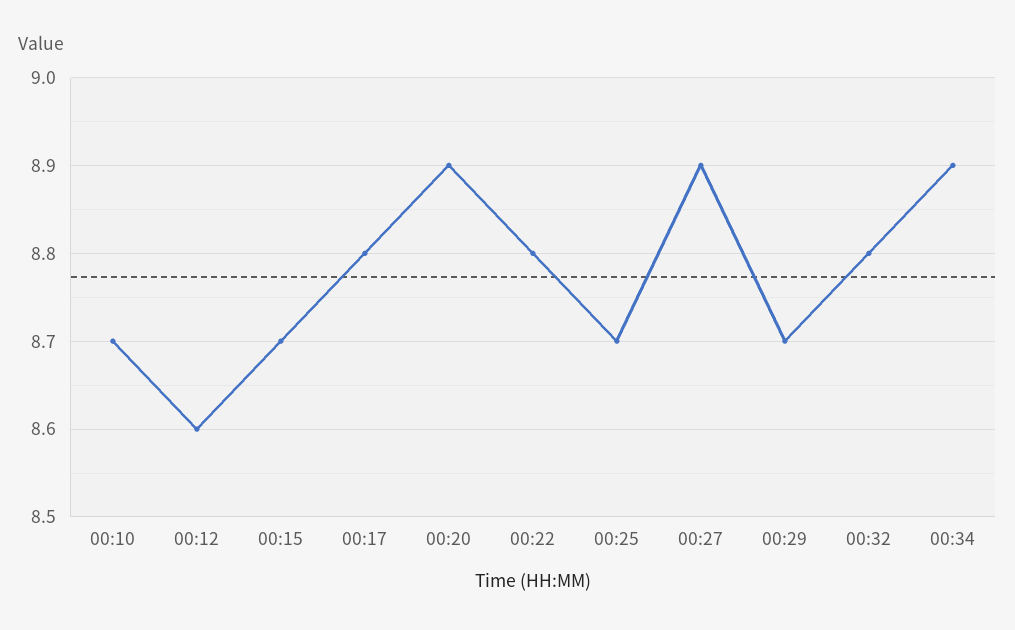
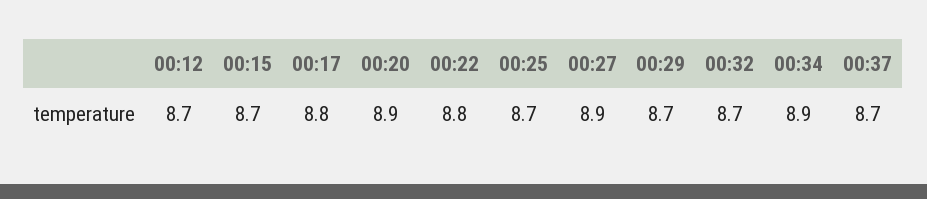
00:10: 8.7 -> none
00:12: 8.6 -> 8.7
00:32: 8.8 -> 8.7
00:37: none -> 8.7

